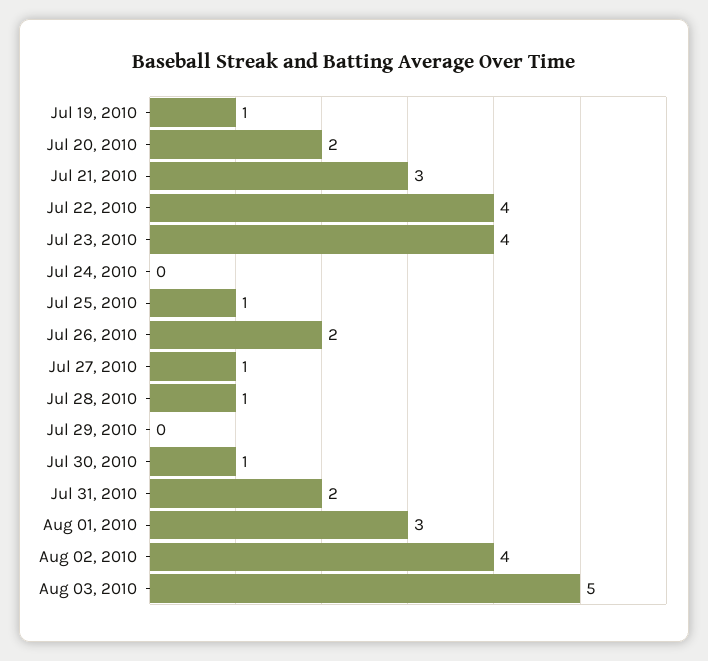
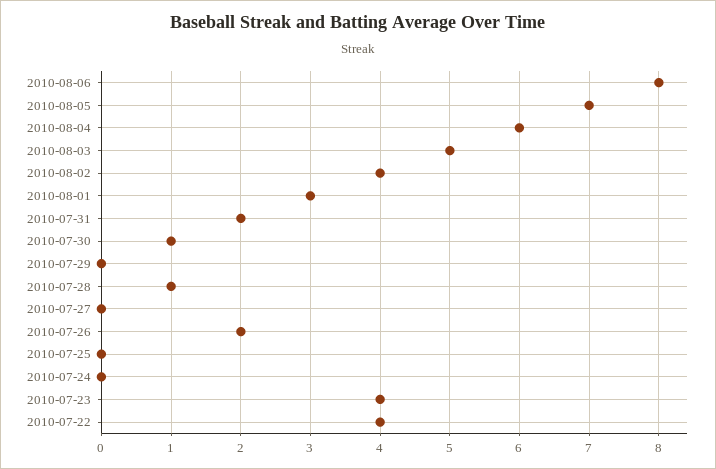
Jul 19, 2010: 1 -> none
Jul 20, 2010: 2 -> none
Jul 21, 2010: 3 -> none
Jul 25, 2010: 1 -> 0
Jul 27, 2010: 1 -> 0
2010-08-06: none -> 8
2010-08-05: none -> 7
2010-08-04: none -> 6

